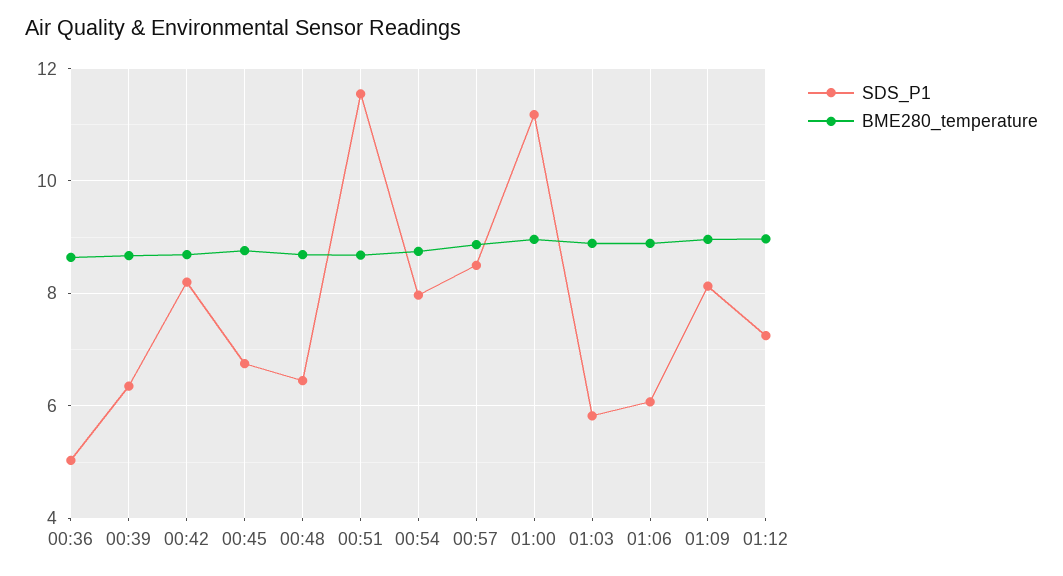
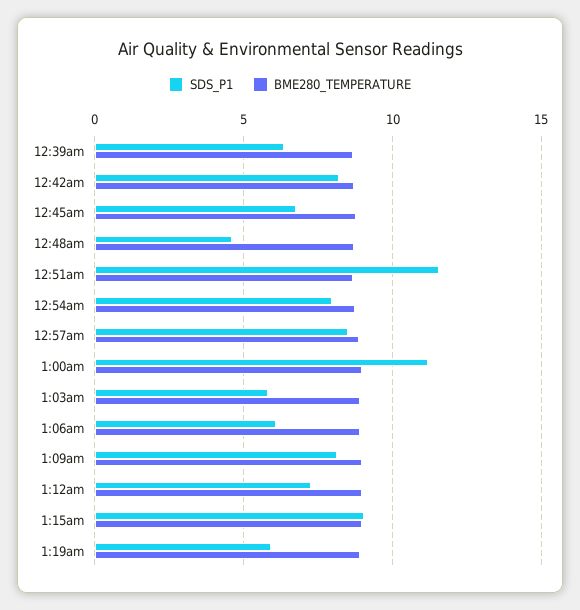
SDS_P1, 00:36: 5 -> none
BME280_temperature, 00:36: 8.6 -> none
SDS_P1, 00:48: 6.4 -> 4.5
SDS_P1, 1:15am: none -> 9
BME280_temperature, 1:15am: none -> 9
SDS_P1, 1:19am: none -> 6
BME280_temperature, 1:19am: none -> 9

